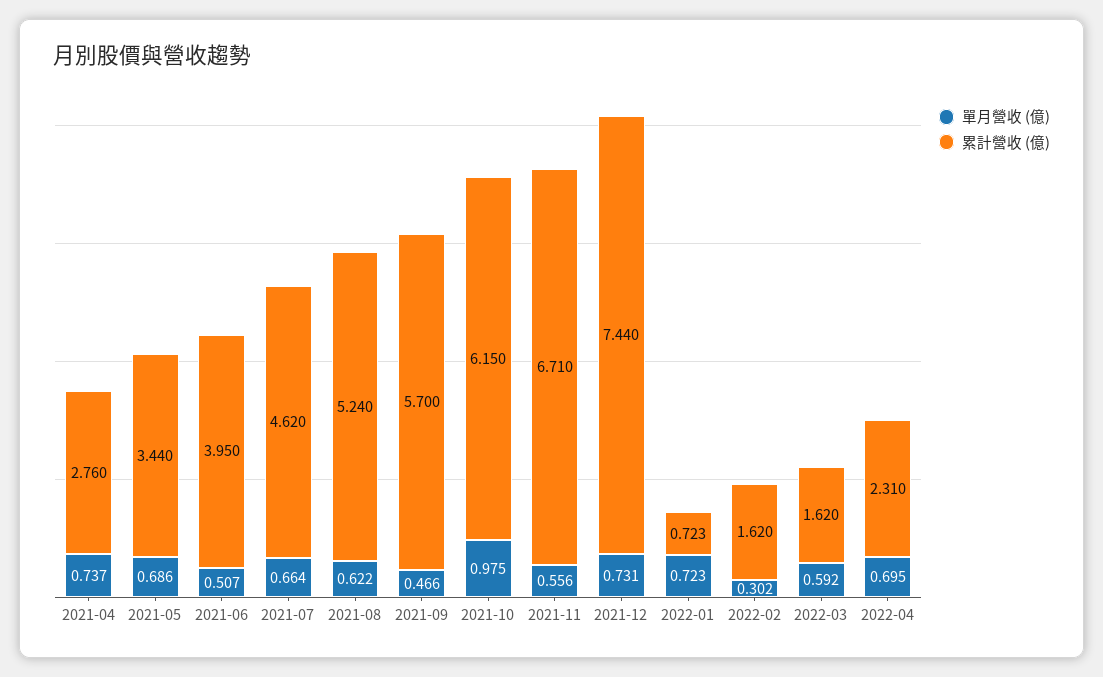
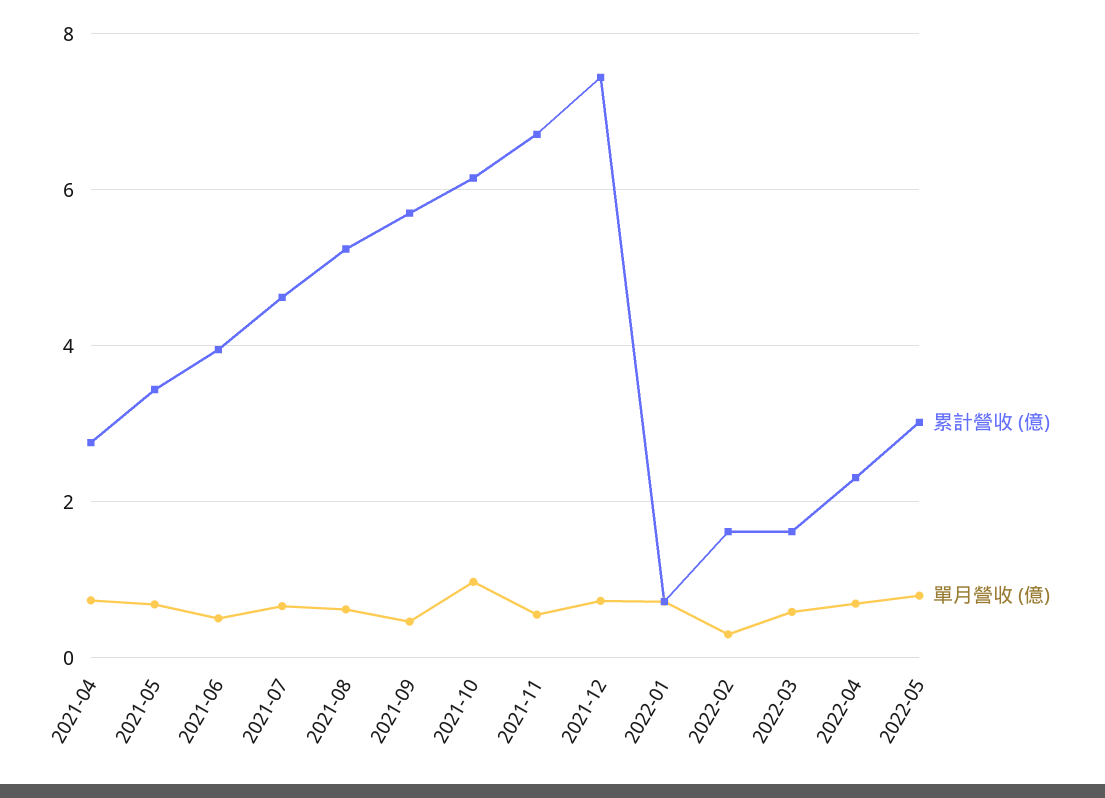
累計營收 (億), 2022-05: none -> 3
單月營收 (億), 2022-05: none -> 0.8

